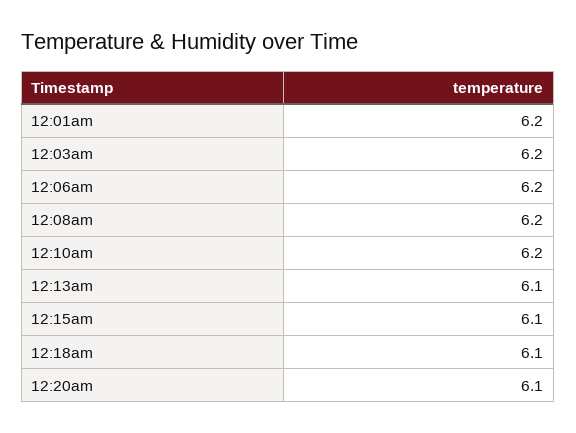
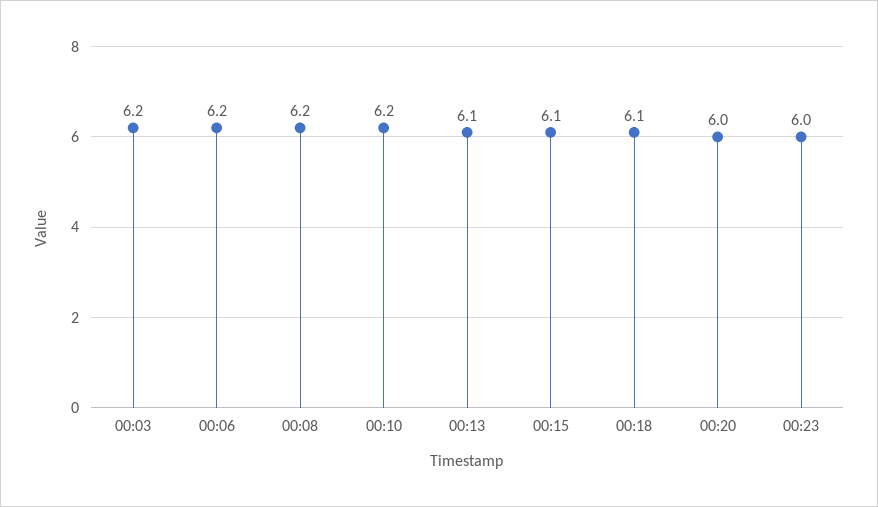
12:01am: 6.2 -> none
12:20am: 6.1 -> 6
00:23: none -> 6

